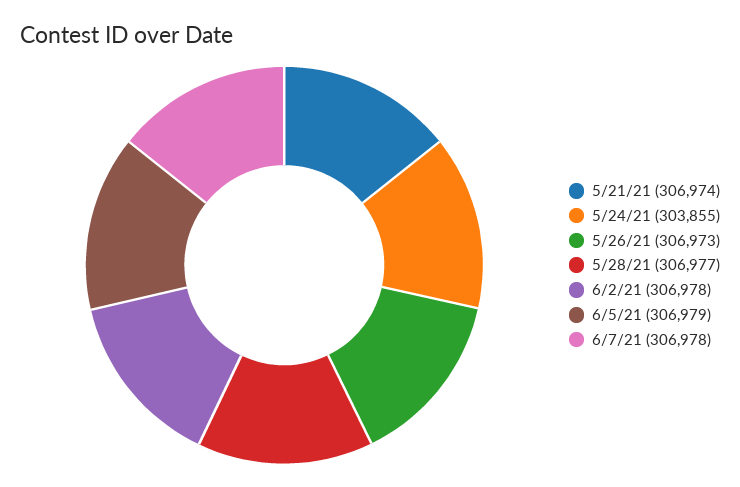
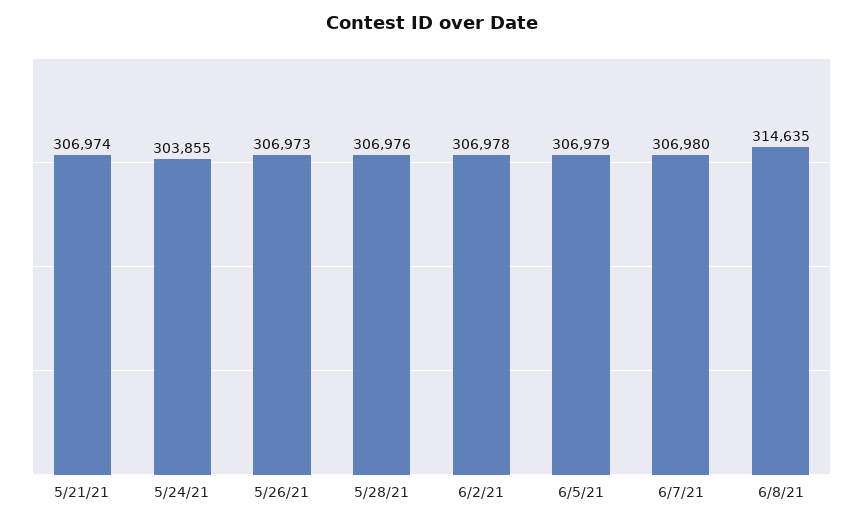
5/28/21: 306977 -> 306976
6/7/21: 306978 -> 306980
6/8/21: none -> 314635

